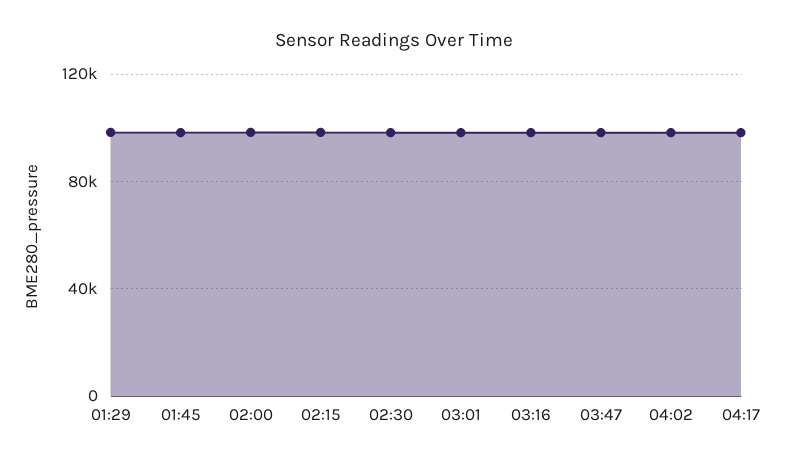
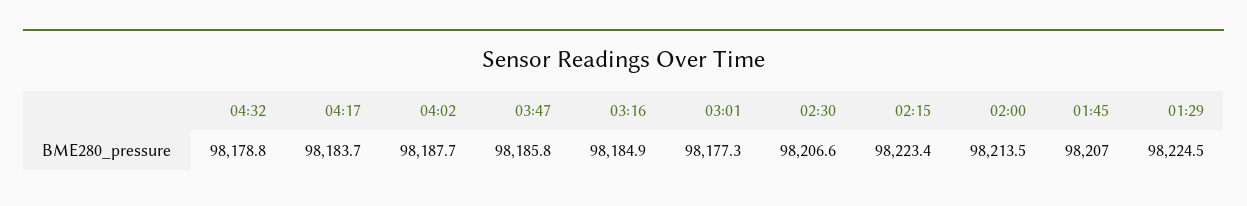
04:32: none -> 98178.8

